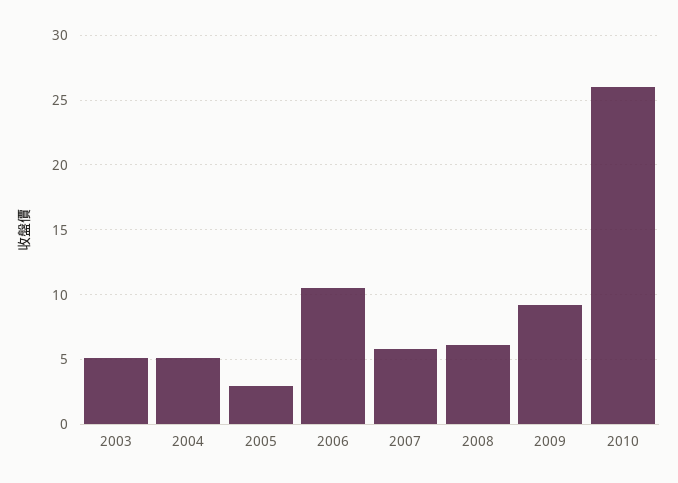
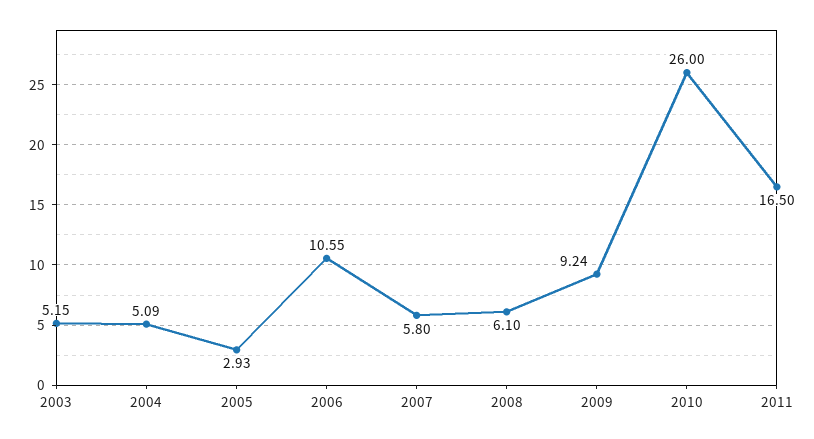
2011: none -> 16.5

